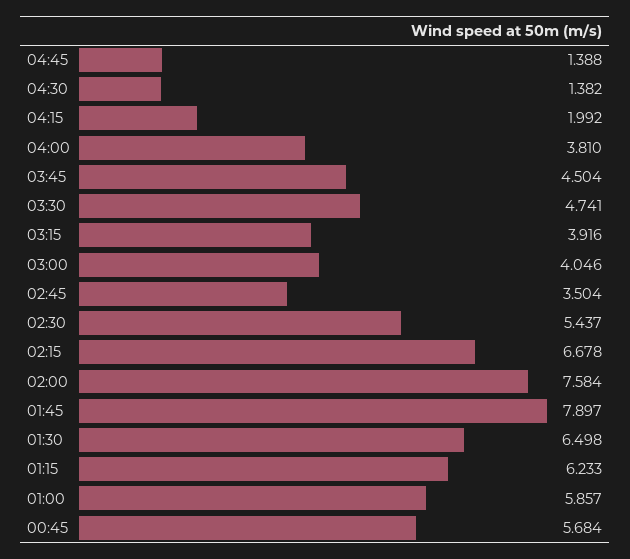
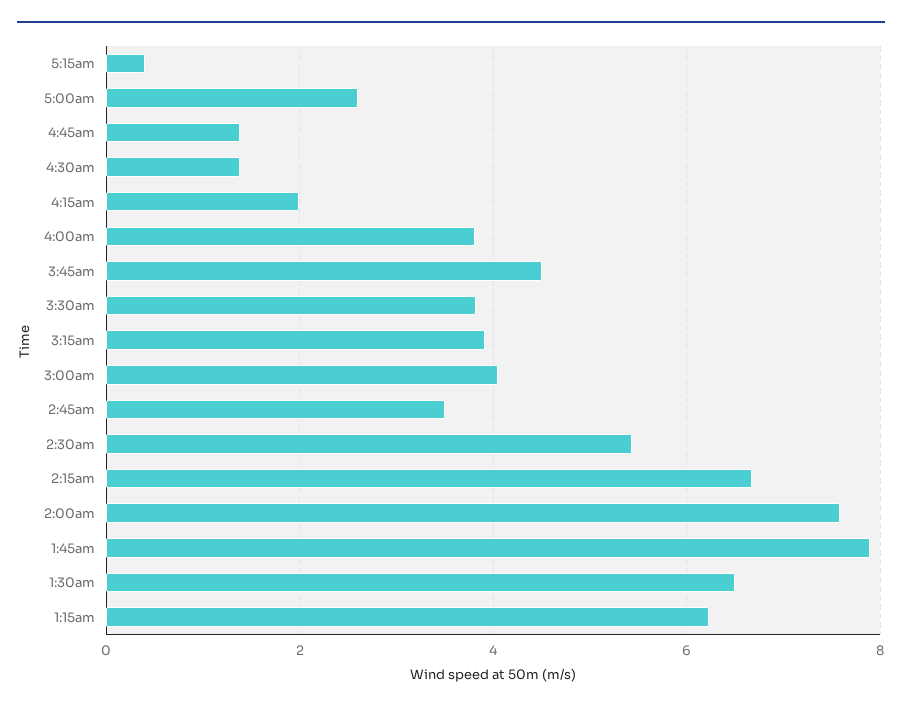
03:30: 4.741 -> 3.8
01:00: 5.857 -> none
00:45: 5.684 -> none
5:15am: none -> 0.4
5:00am: none -> 2.6

